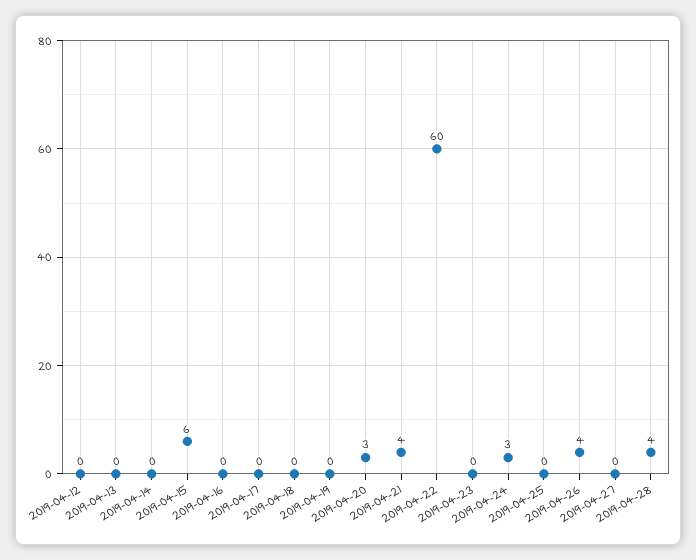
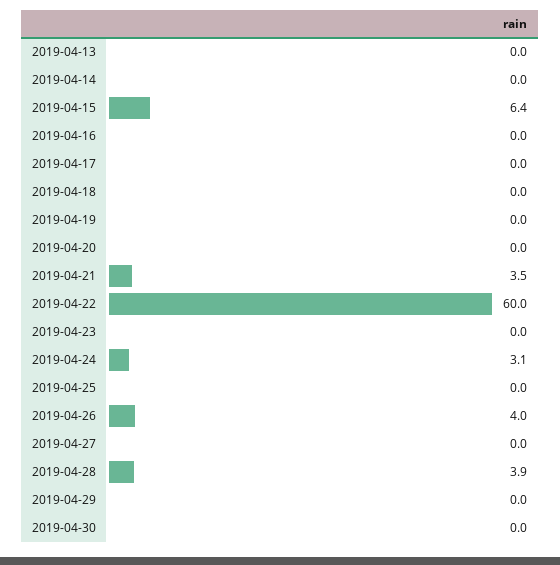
2019-04-12: 0 -> none
2019-04-20: 3 -> 0
2019-04-29: none -> 0
2019-04-30: none -> 0

